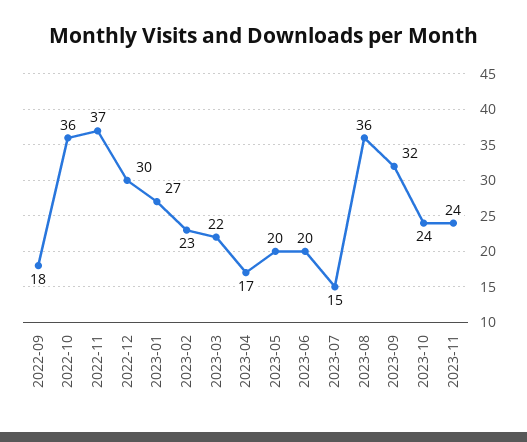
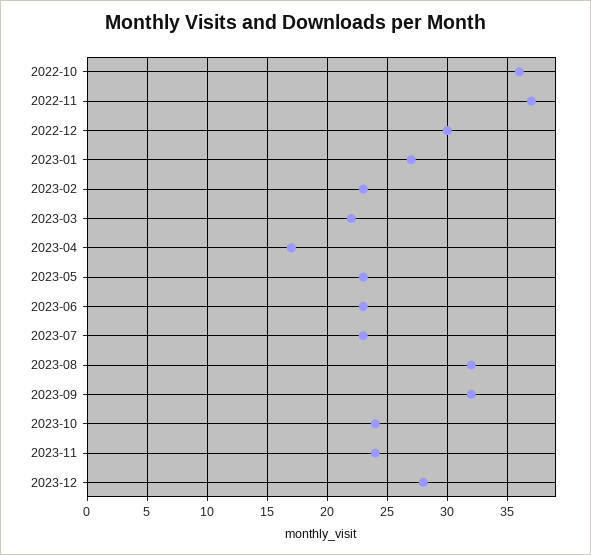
2022-09: 18 -> none
2023-05: 20 -> 23
2023-06: 20 -> 23
2023-07: 15 -> 23
2023-08: 36 -> 32
2023-12: none -> 28

